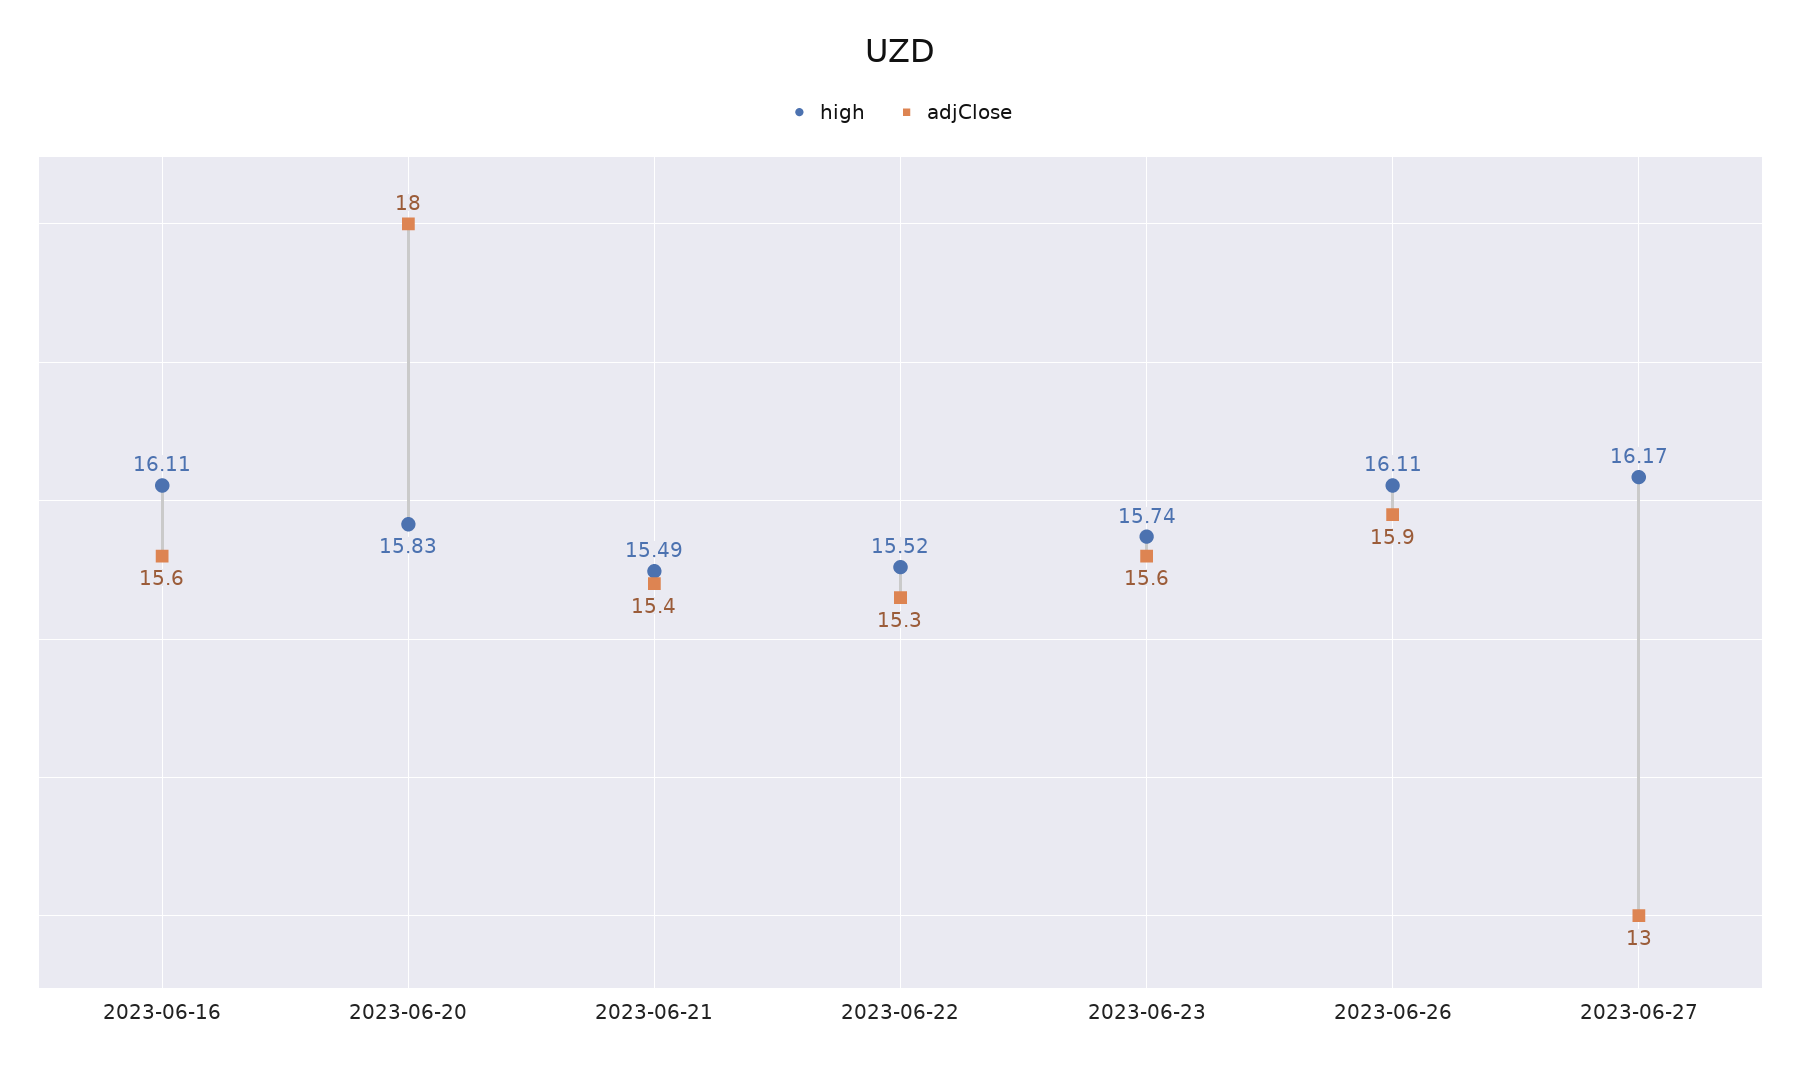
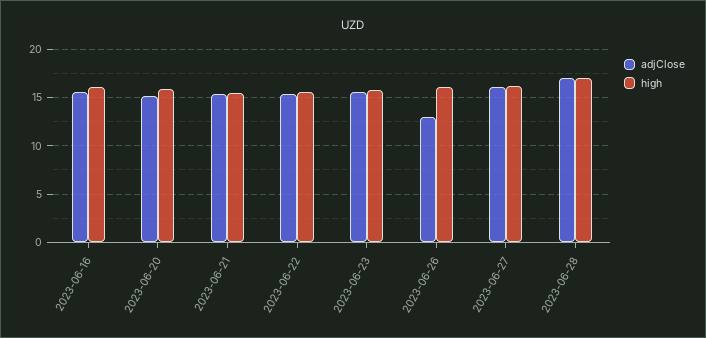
adjClose, 2023-06-20: 18 -> 15
adjClose, 2023-06-26: 15.9 -> 13
adjClose, 2023-06-27: 13 -> 16
adjClose, 2023-06-28: none -> 17
high, 2023-06-28: none -> 17

